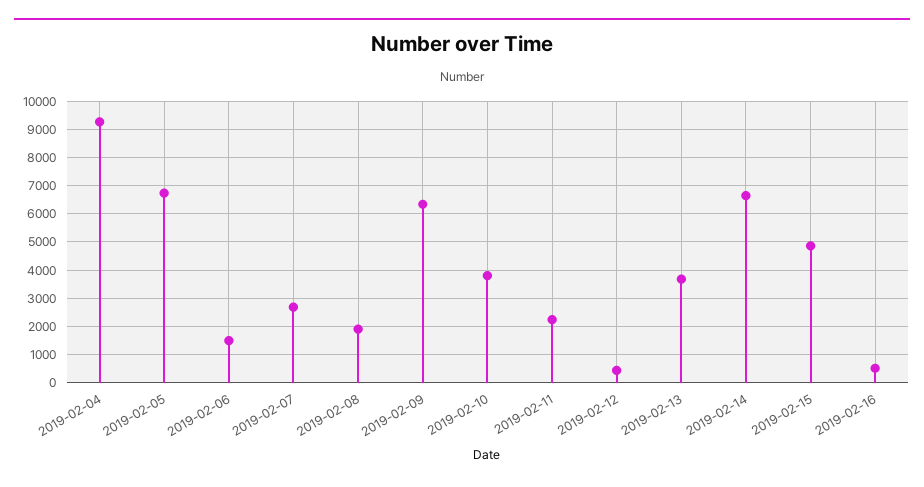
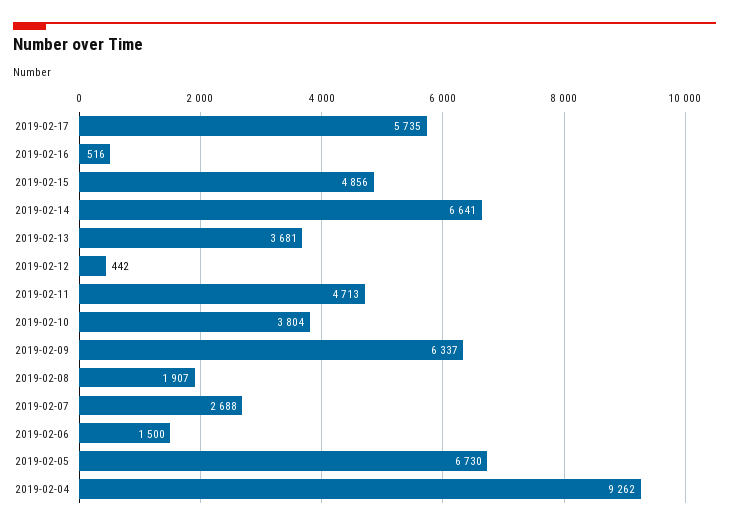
2019-02-11: 2250 -> 4713
2019-02-17: none -> 5735

